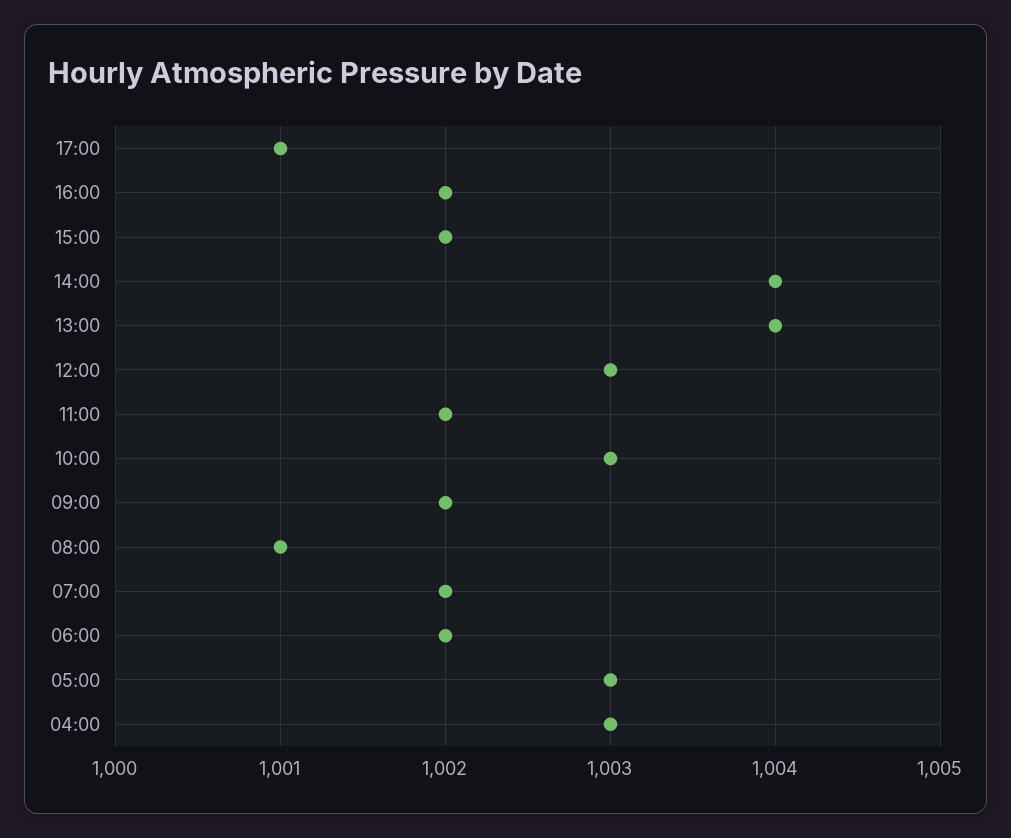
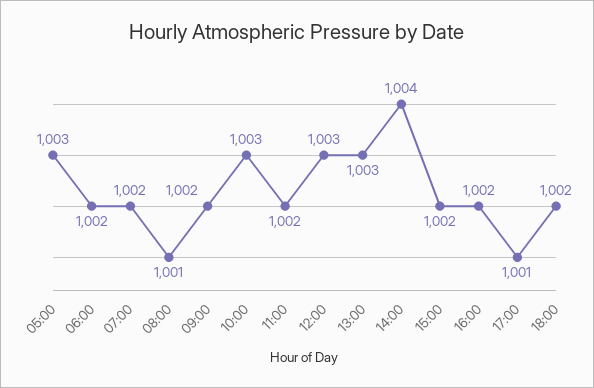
13:00: 1004 -> 1003
04:00: 1003 -> none
18:00: none -> 1002

